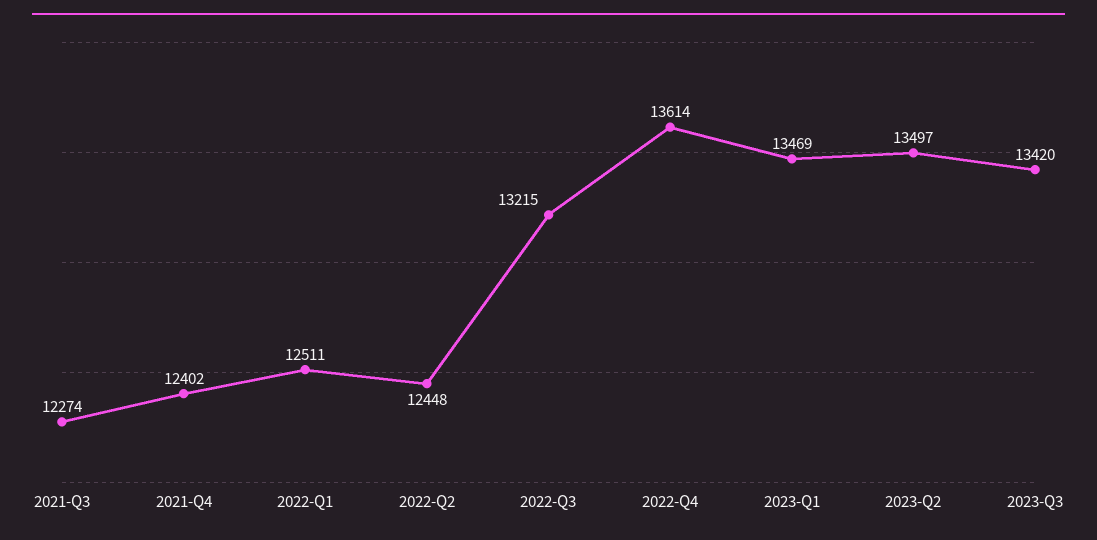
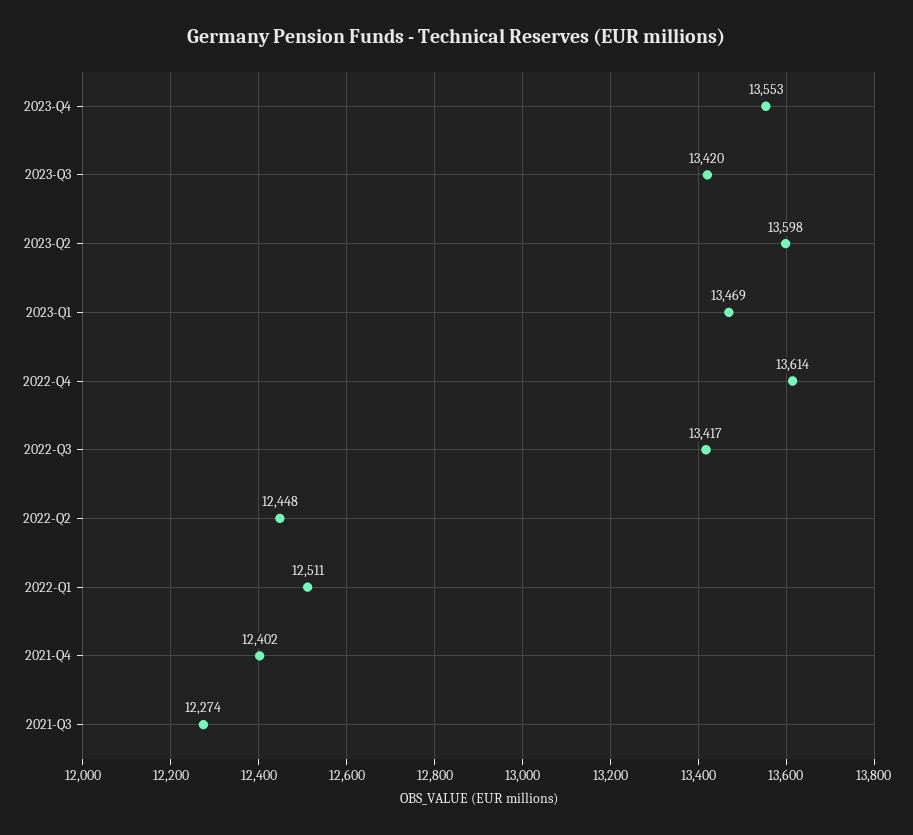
2022-Q3: 13215 -> 13417
2023-Q2: 13497 -> 13598
2023-Q4: none -> 13553

